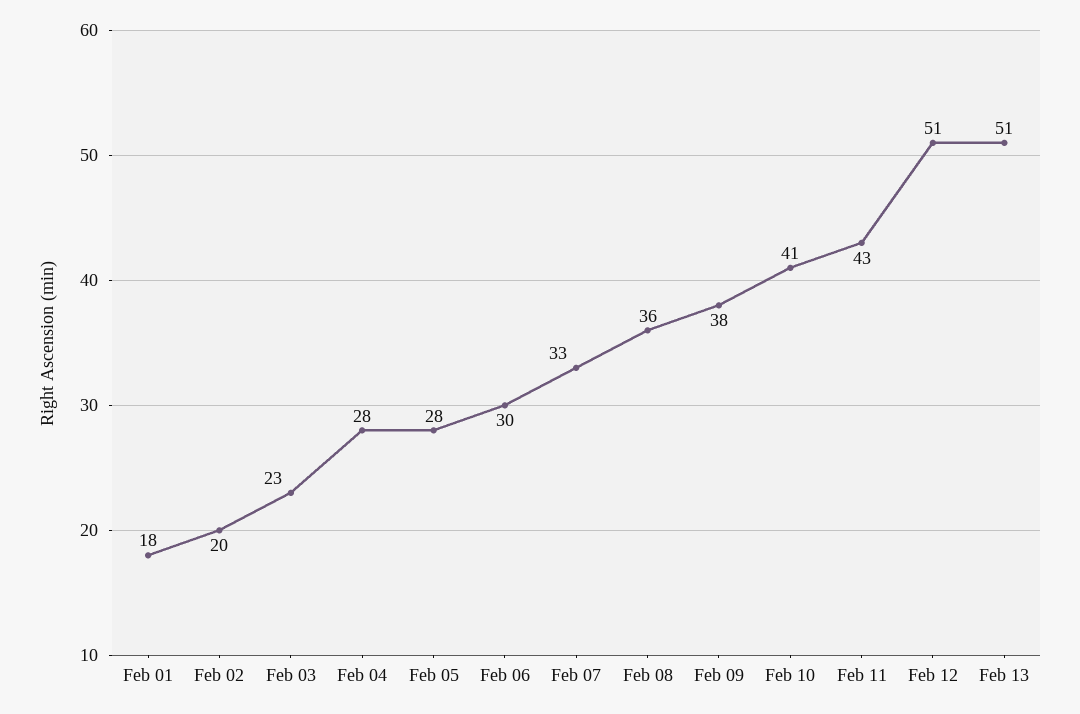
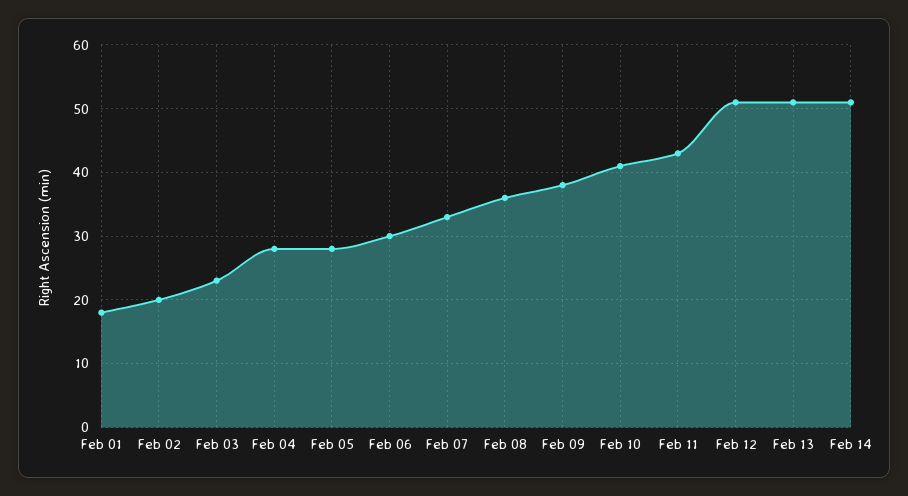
Feb 14: none -> 51

